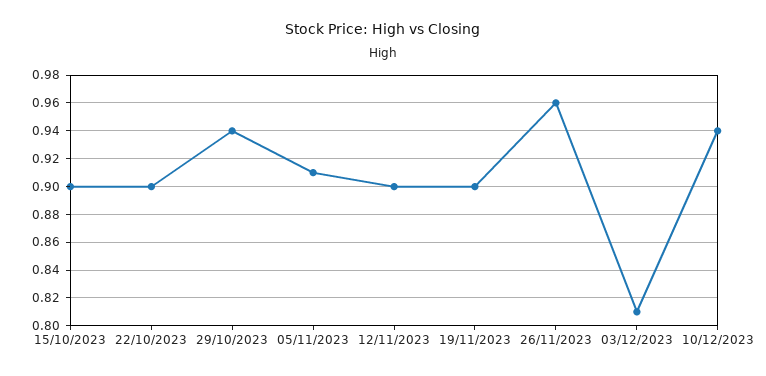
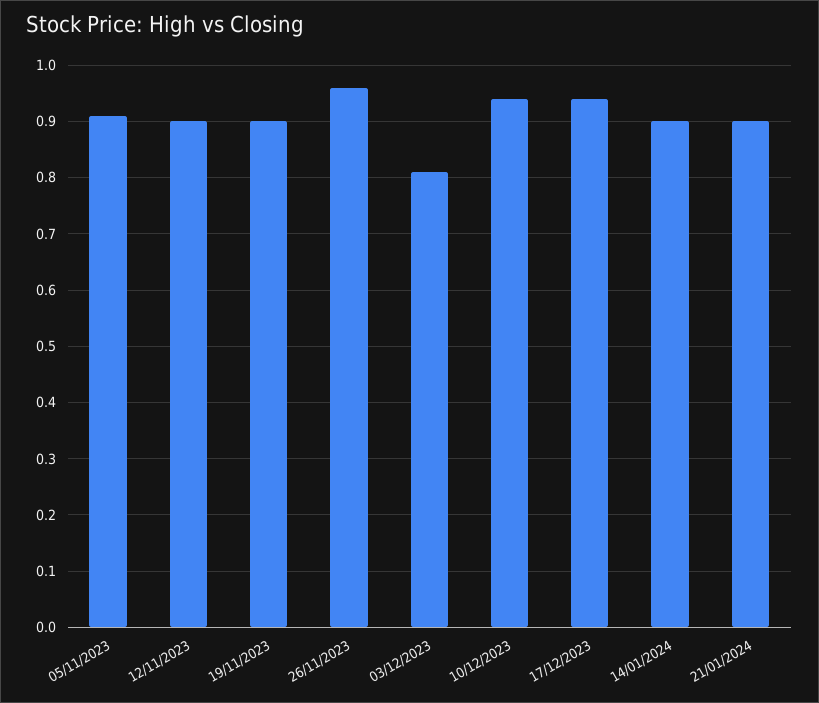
15/10/2023: 0.9 -> none
22/10/2023: 0.9 -> none
29/10/2023: 0.94 -> none
17/12/2023: none -> 0.95
14/01/2024: none -> 0.9
21/01/2024: none -> 0.9

